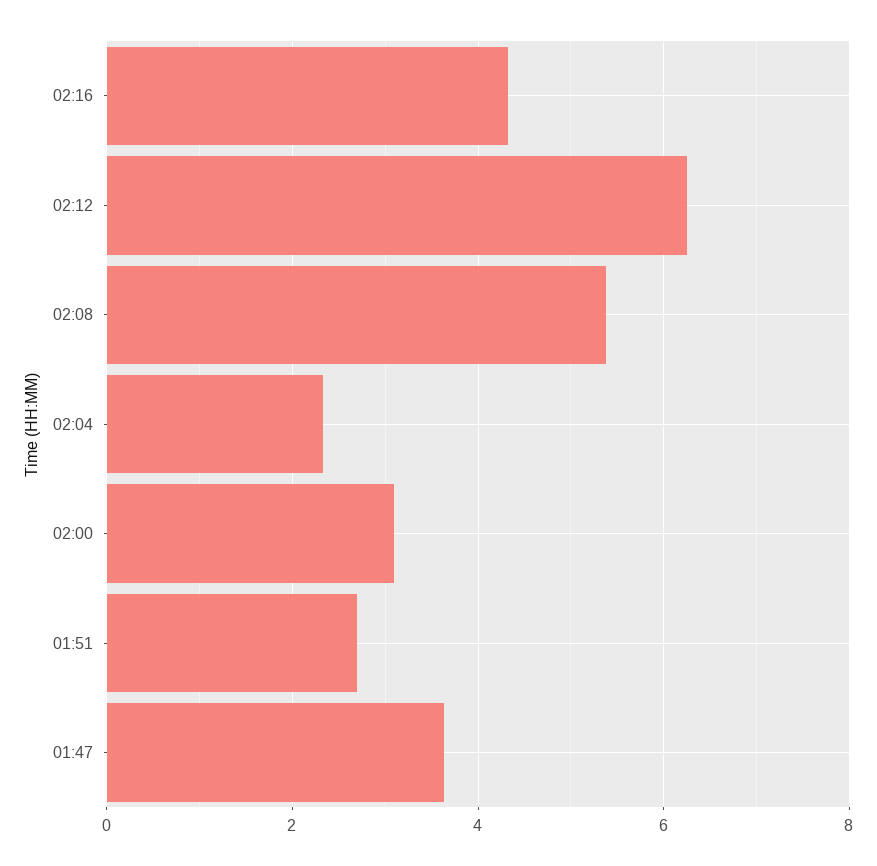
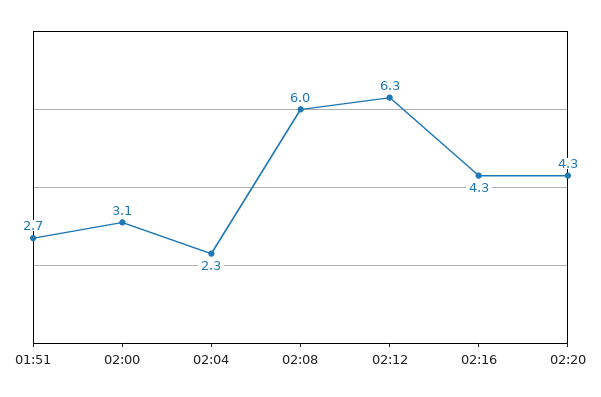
02:08: 5.4 -> 6
01:47: 3.6 -> none
02:20: none -> 4.3

